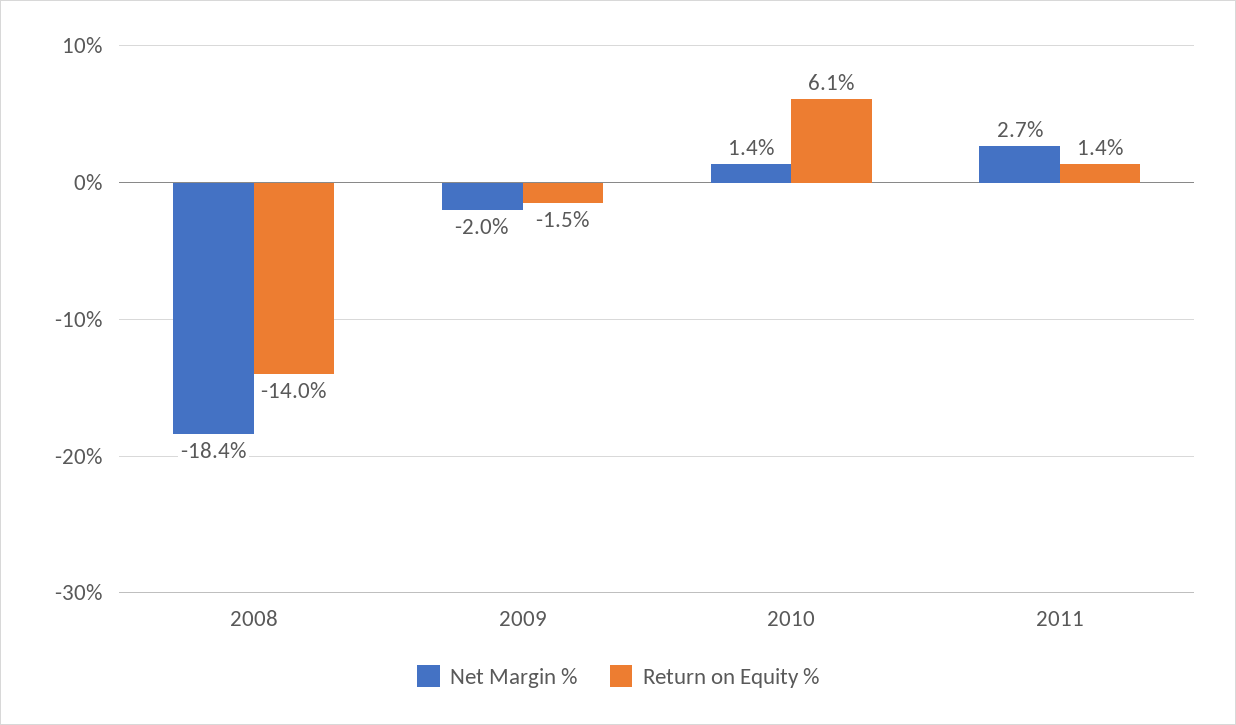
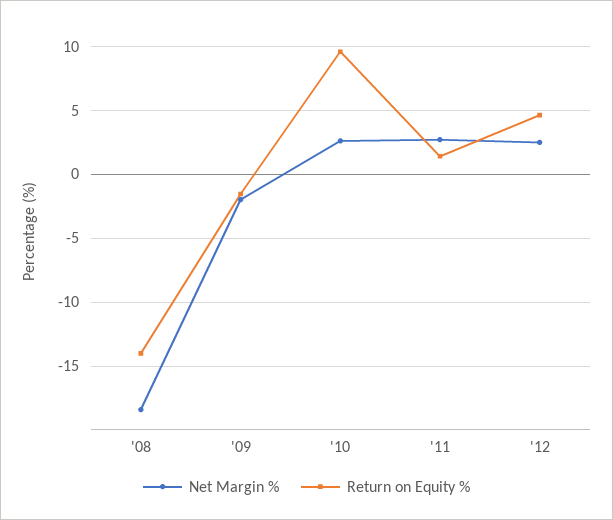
Net Margin %, 2010: 1.4 -> 2.5
Return on Equity %, 2010: 6.1 -> 9.5
Net Margin %, '12: none -> 2.5
Return on Equity %, '12: none -> 4.5

